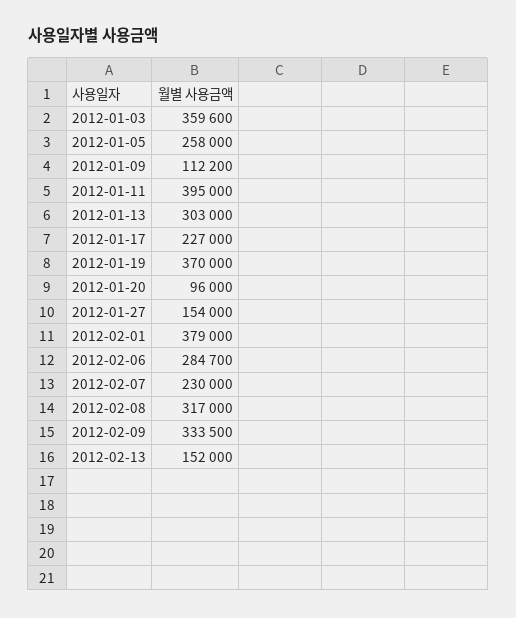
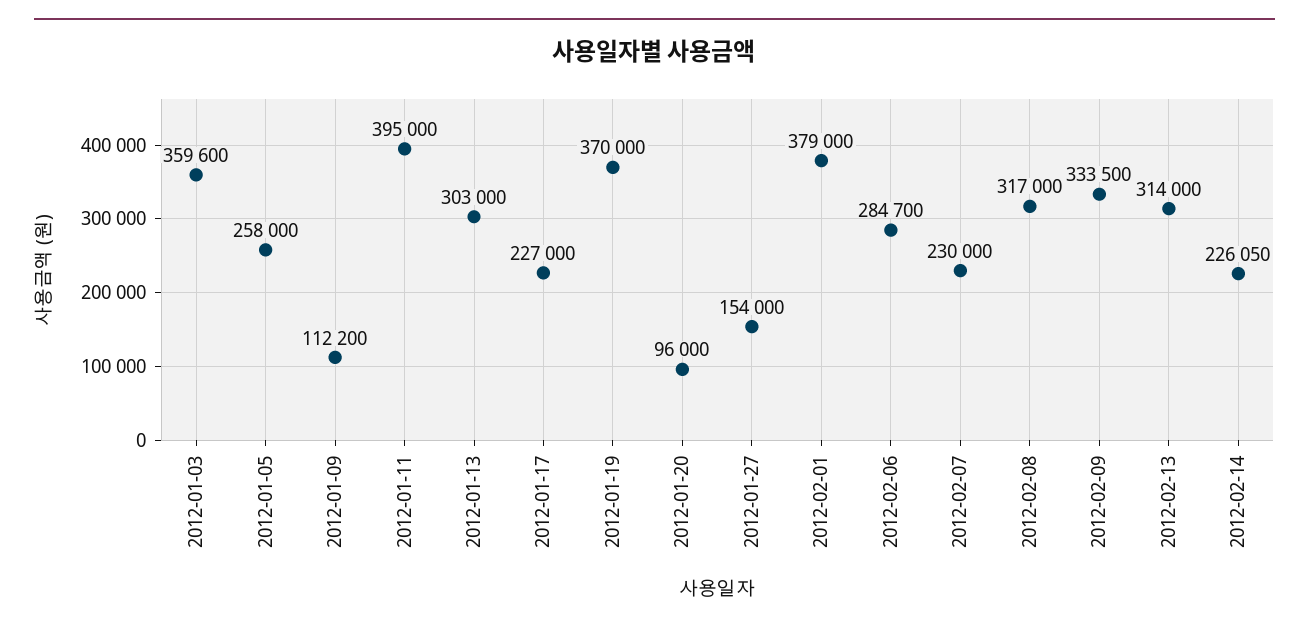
2012-02-13: 152000 -> 314000
2012-02-14: none -> 226050

